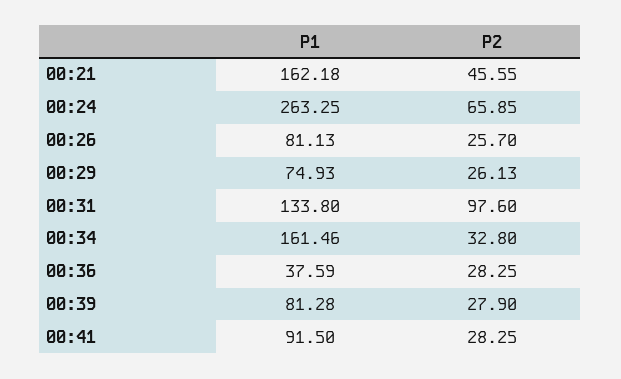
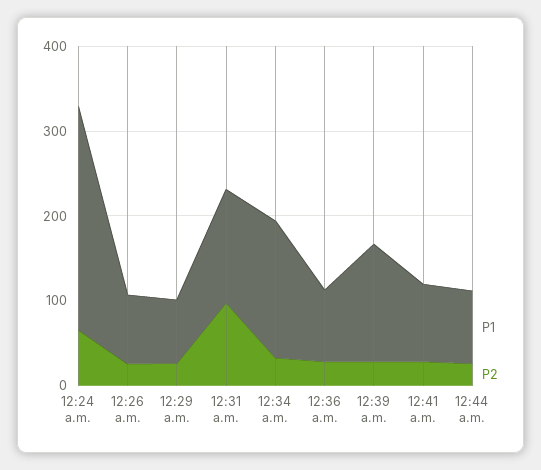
P1, 00:21: 162.18 -> none
P2, 00:21: 45.55 -> none
P1, 00:36: 37.59 -> 80
P1, 00:39: 81.28 -> 140
P1, 12:44 a.m.: none -> 80
P2, 12:44 a.m.: none -> 20

